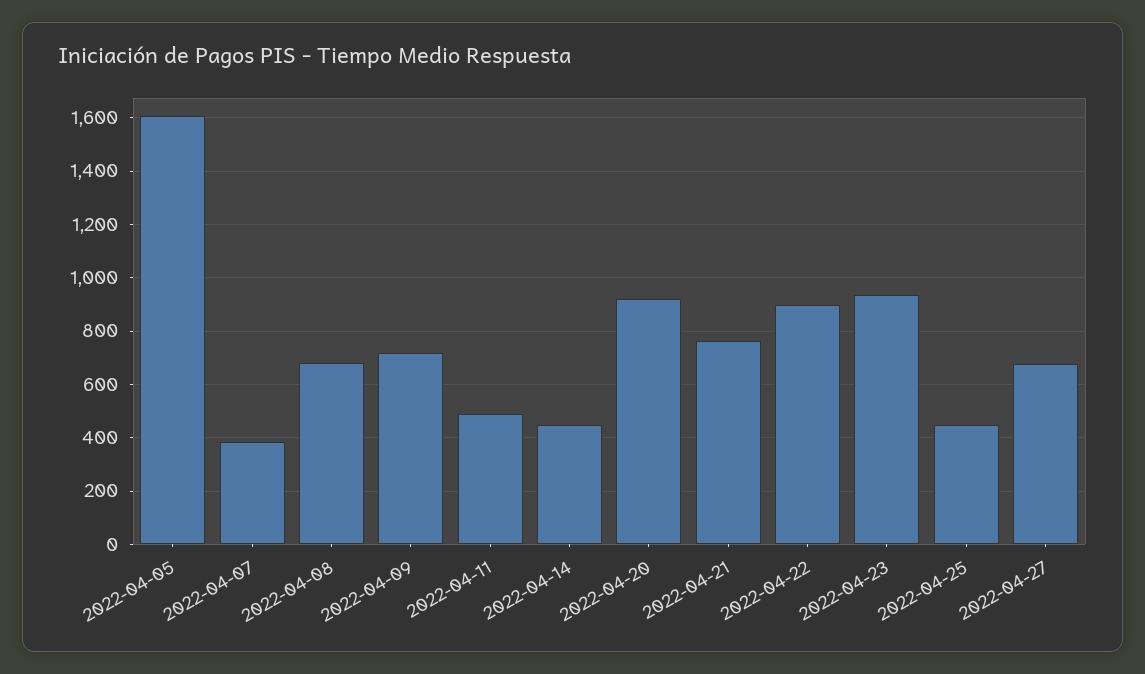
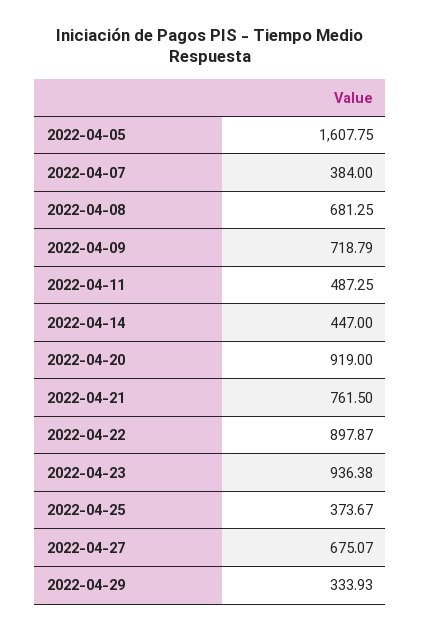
2022-04-25: 450 -> 373.67
2022-04-29: none -> 333.93

